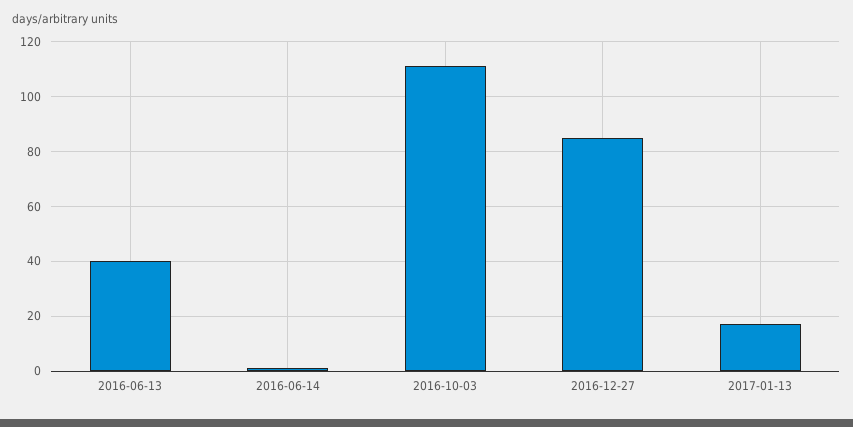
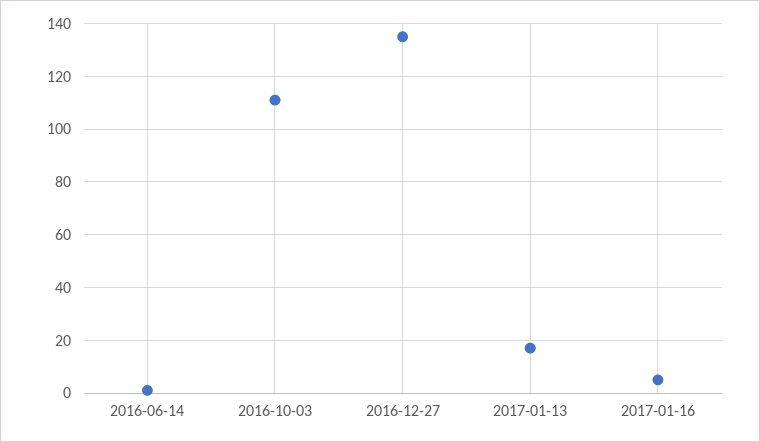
2016-06-13: 40 -> none
2016-12-27: 85 -> 135
2017-01-16: none -> 5

